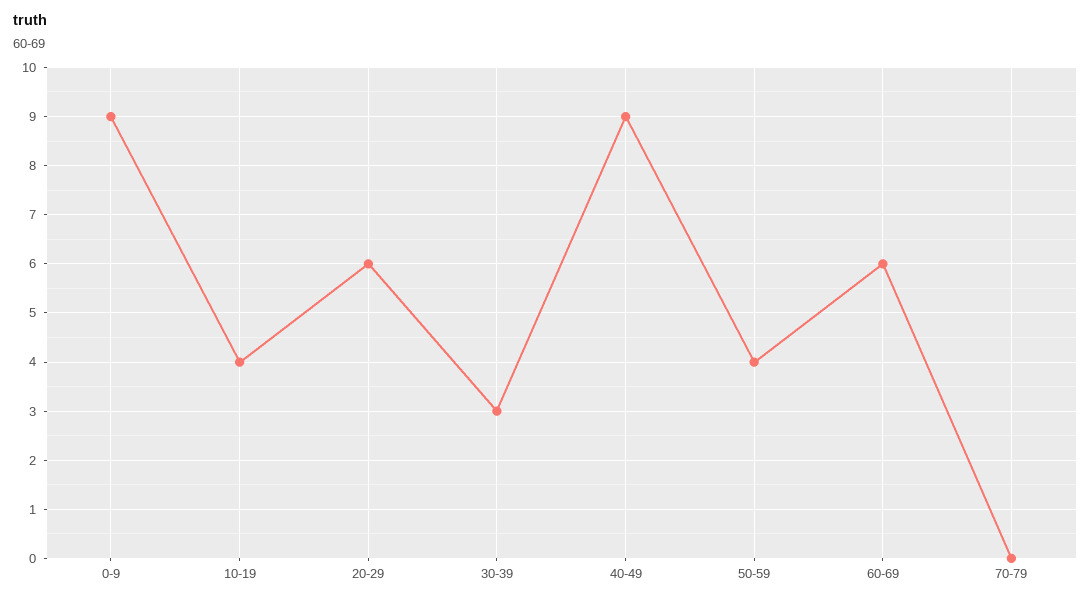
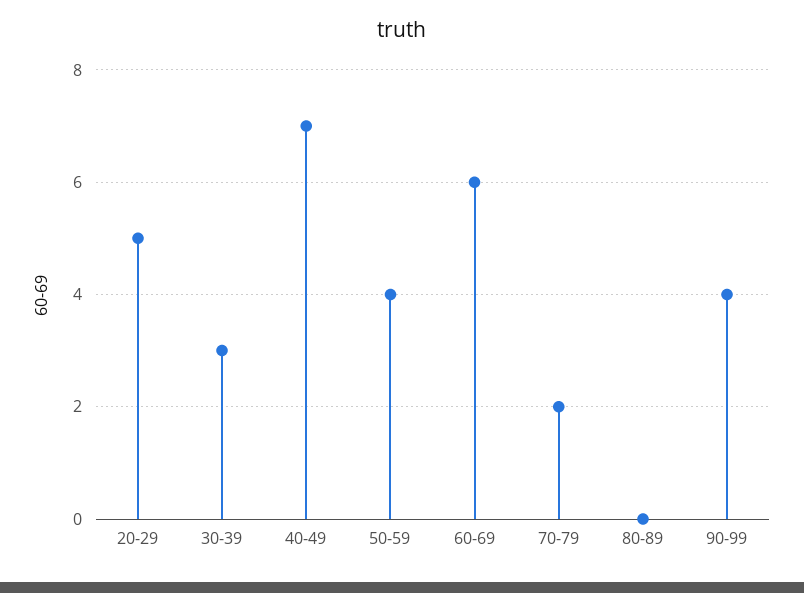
0-9: 9 -> none
10-19: 4 -> none
20-29: 6 -> 5
40-49: 9 -> 7
70-79: 0 -> 2
80-89: none -> 0
90-99: none -> 4

